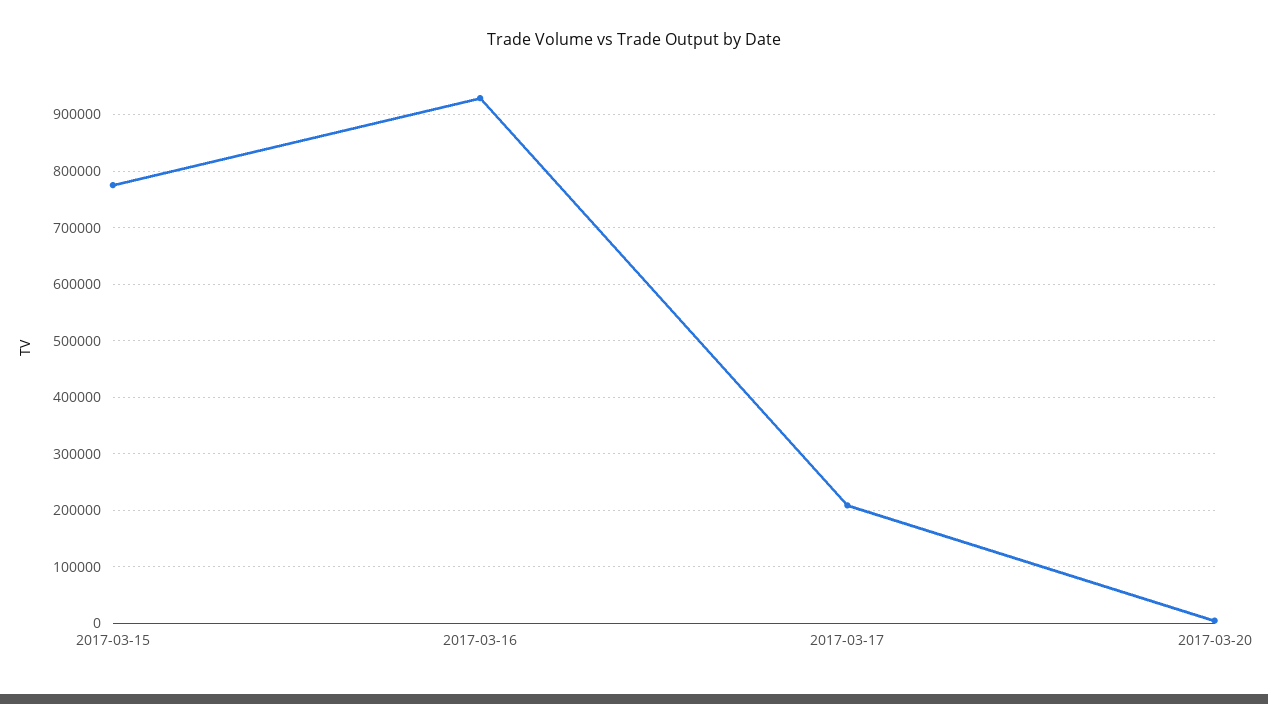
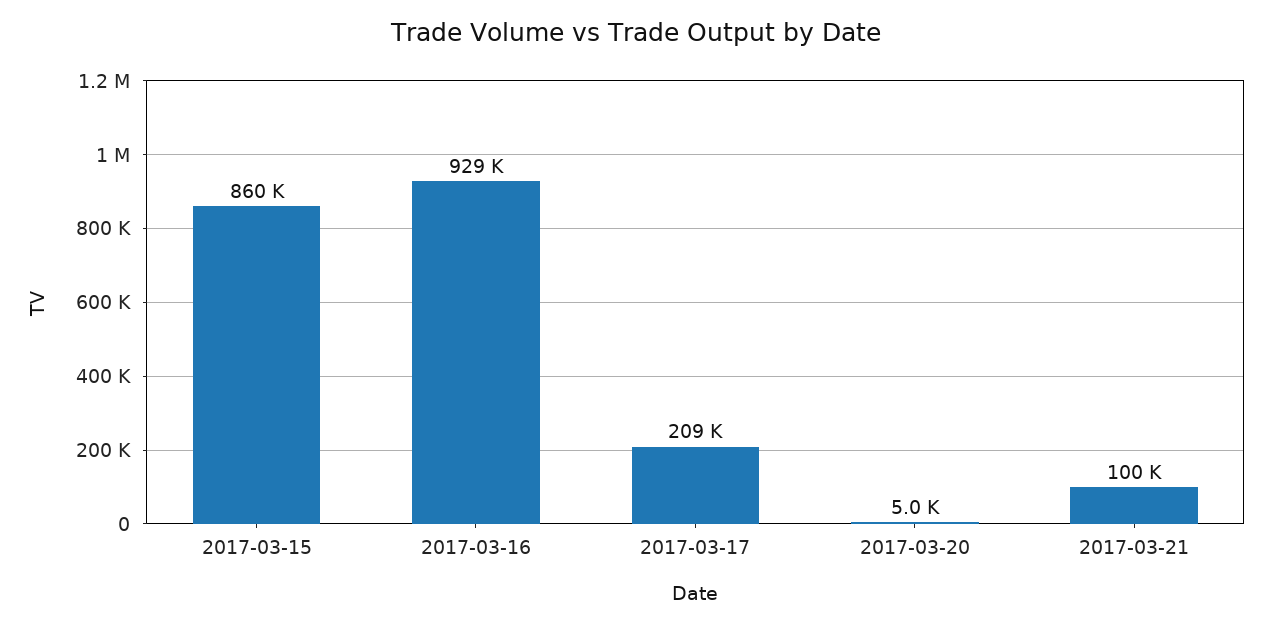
2017-03-15: 780000 -> 860000
2017-03-21: none -> 100000

